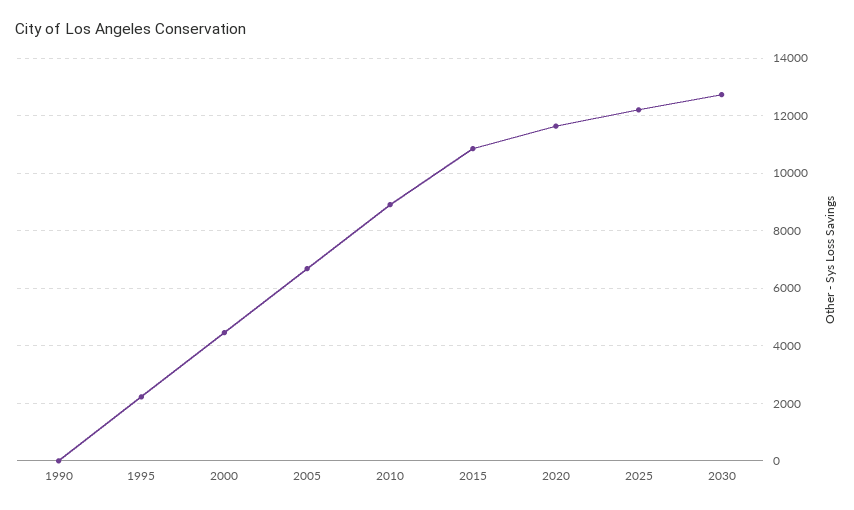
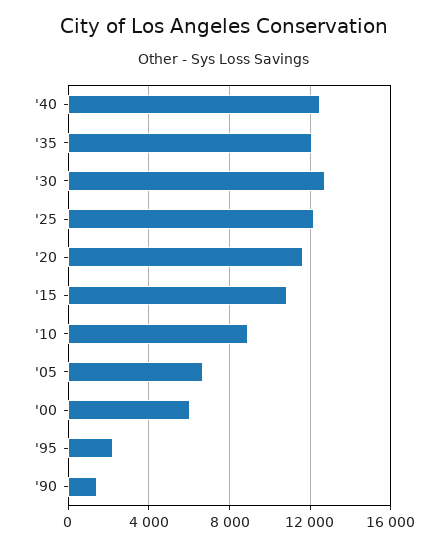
1990: 0 -> 1500
2000: 4500 -> 6000
'40: none -> 12500
'35: none -> 12000

